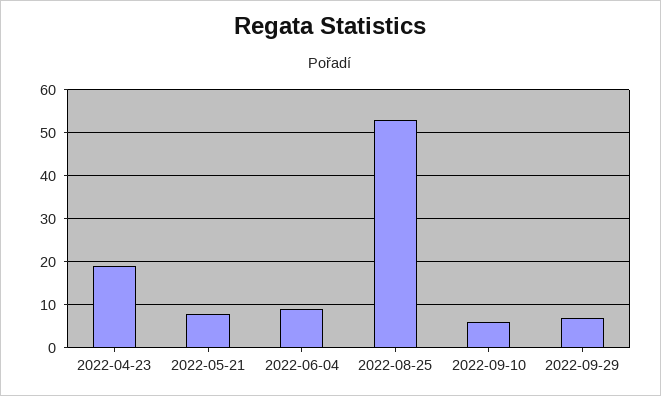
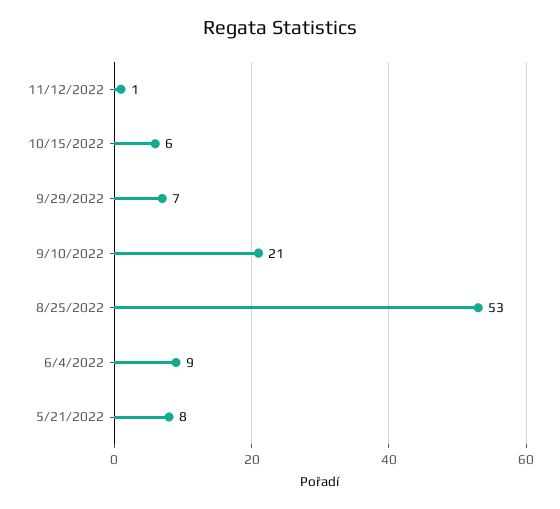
2022-04-23: 20 -> none
2022-09-10: 5 -> 21
11/12/2022: none -> 1
10/15/2022: none -> 6

